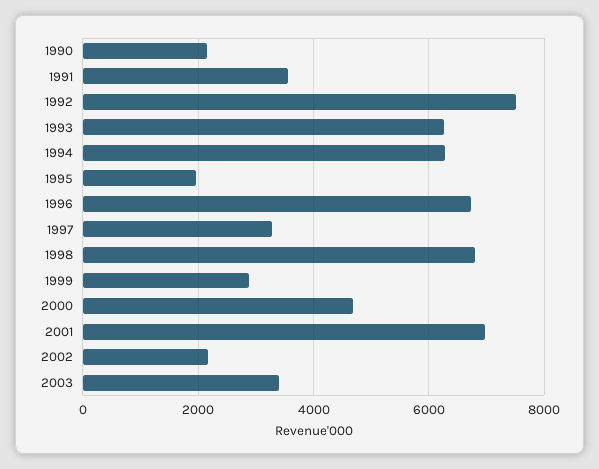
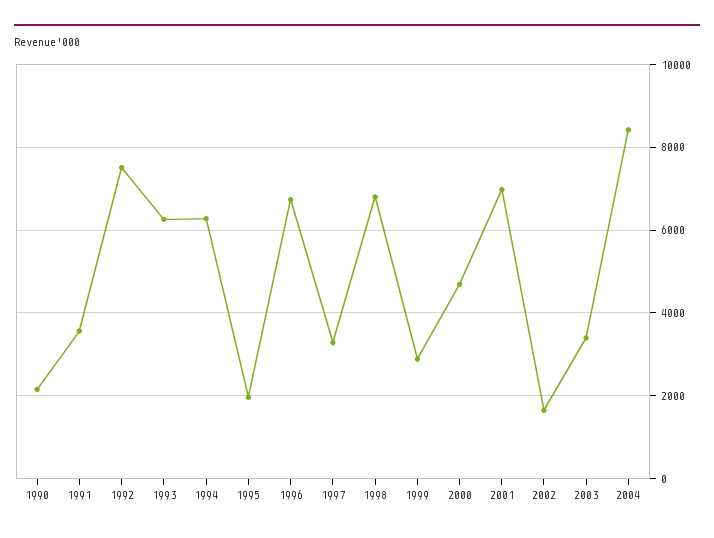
2002: 2200 -> 1600
2004: none -> 8400

